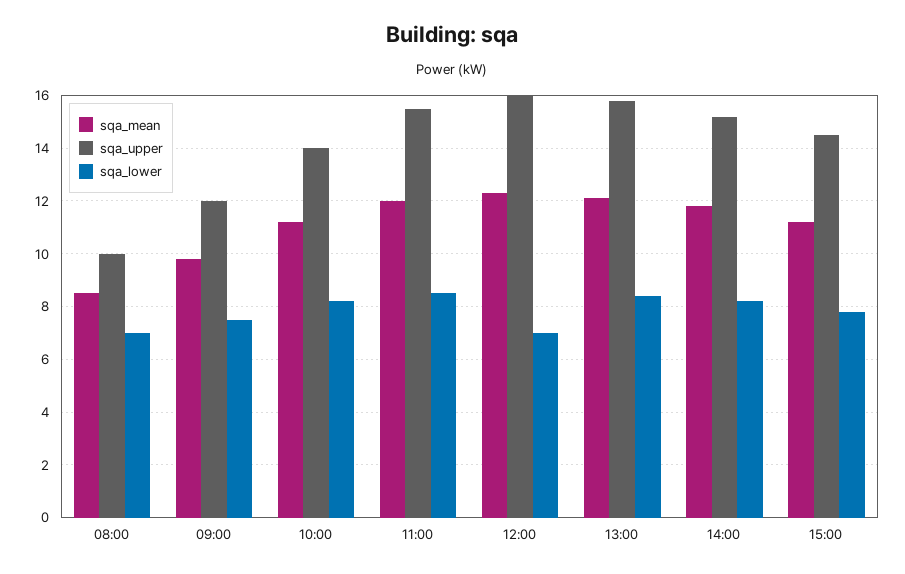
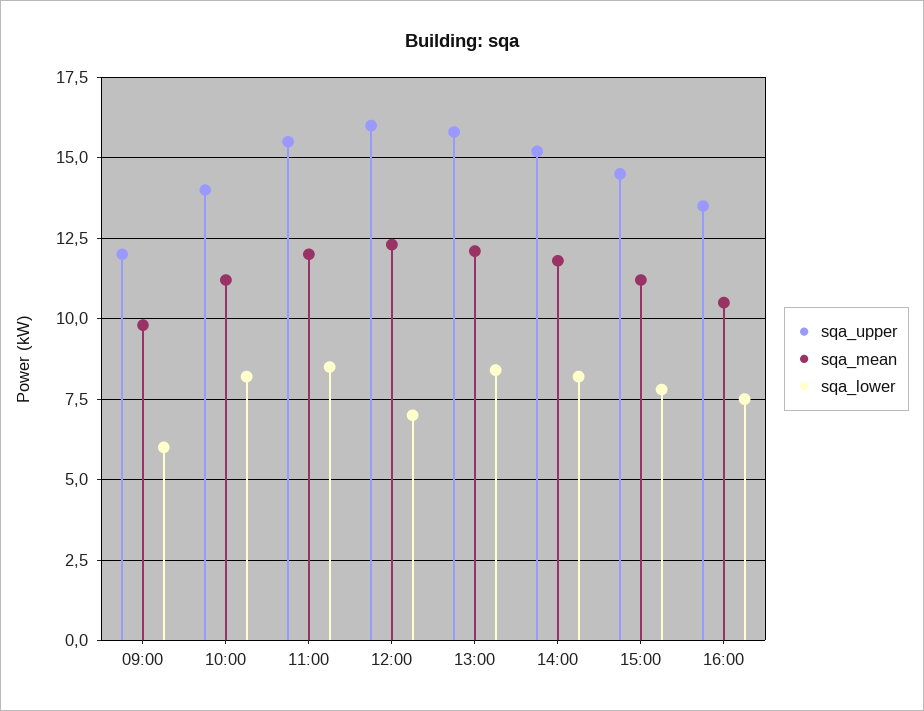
sqa_mean, 08:00: 8.5 -> none
sqa_upper, 08:00: 10 -> none
sqa_lower, 08:00: 7 -> none
sqa_lower, 09:00: 7.5 -> 6
sqa_upper, 16:00: none -> 13.5
sqa_mean, 16:00: none -> 10.5
sqa_lower, 16:00: none -> 7.5

